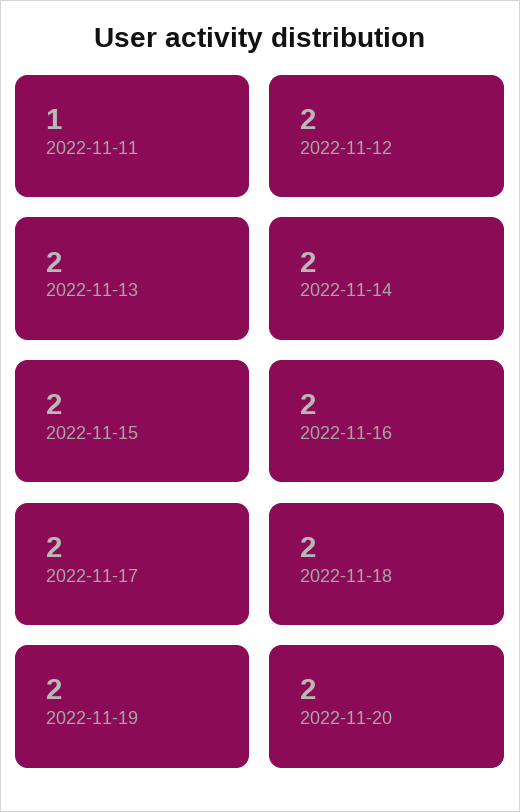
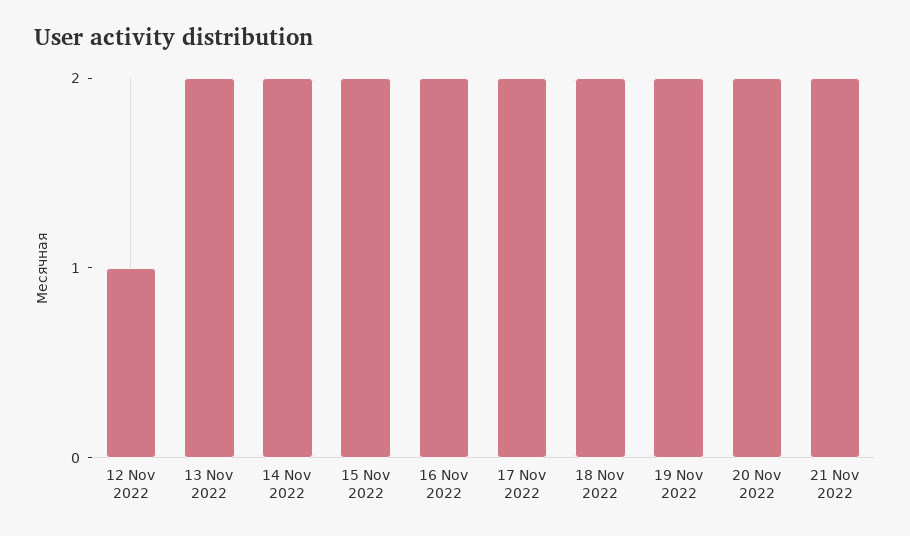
2022-11-11: 1 -> none
2022-11-12: 2 -> 1
21 Nov 2022: none -> 2

